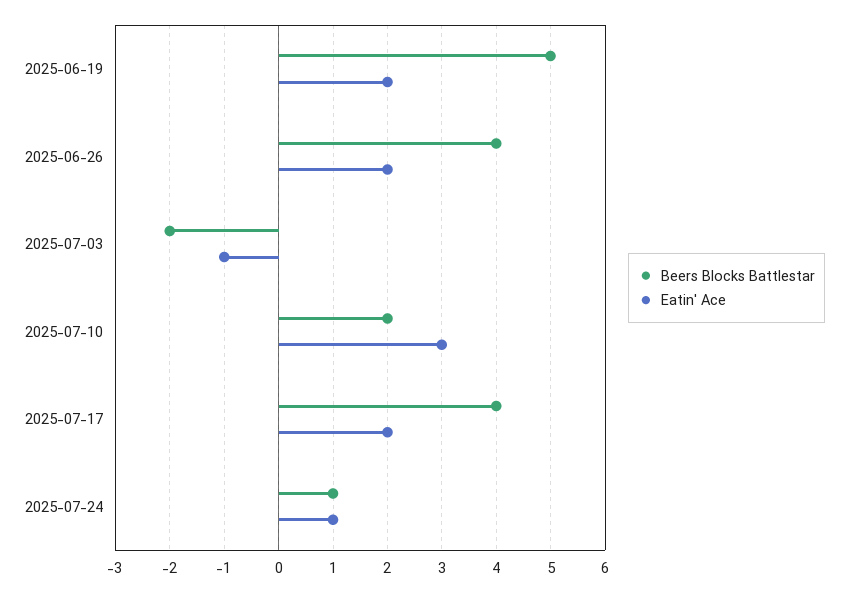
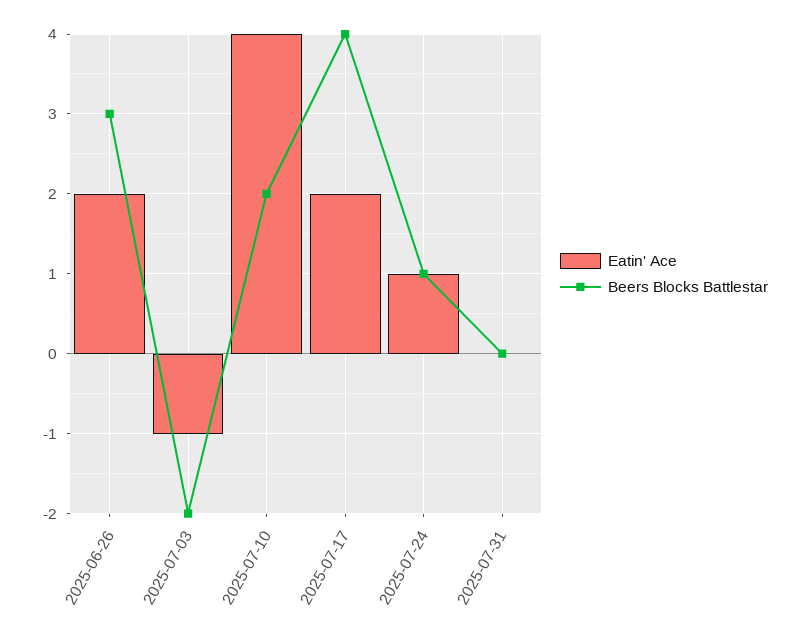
Beers Blocks Battlestar, 2025-06-19: 5 -> none
Eatin' Ace, 2025-06-19: 2 -> none
Beers Blocks Battlestar, 2025-06-26: 4 -> 3
Eatin' Ace, 2025-07-10: 3 -> 4
Eatin' Ace, 2025-07-31: none -> 0
Beers Blocks Battlestar, 2025-07-31: none -> 0

